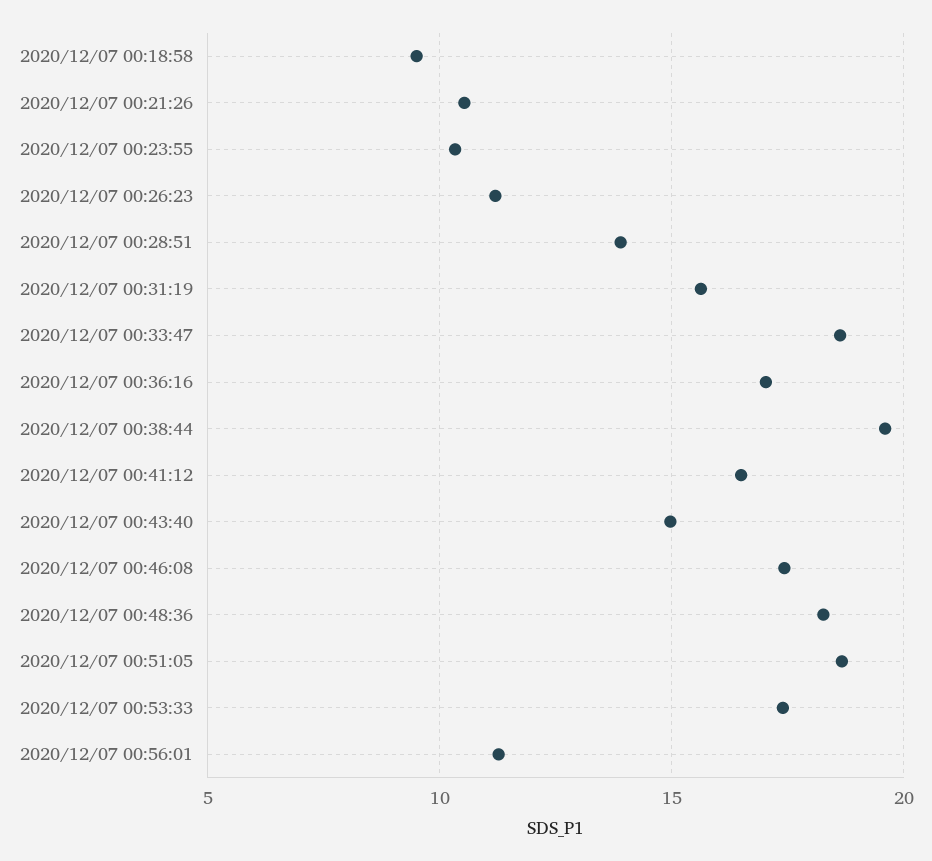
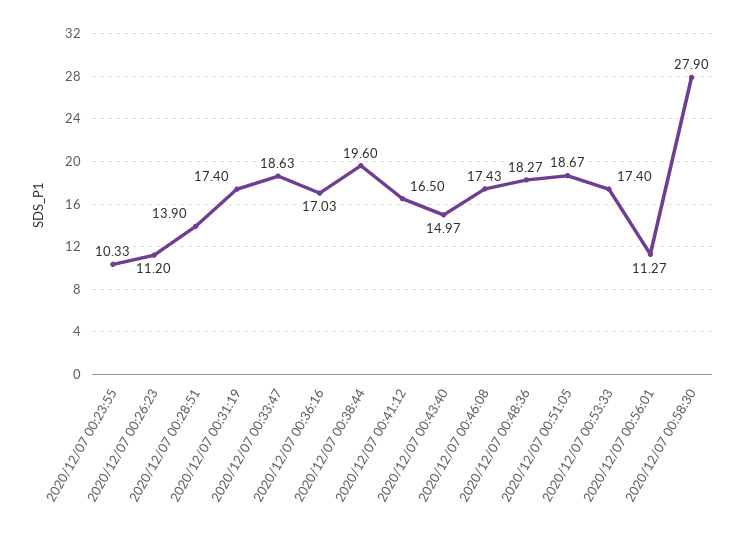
2020/12/07 00:18:58: 9.5 -> none
2020/12/07 00:21:26: 10.5 -> none
2020/12/07 00:31:19: 15.5 -> 17.4
2020/12/07 00:58:30: none -> 27.9

